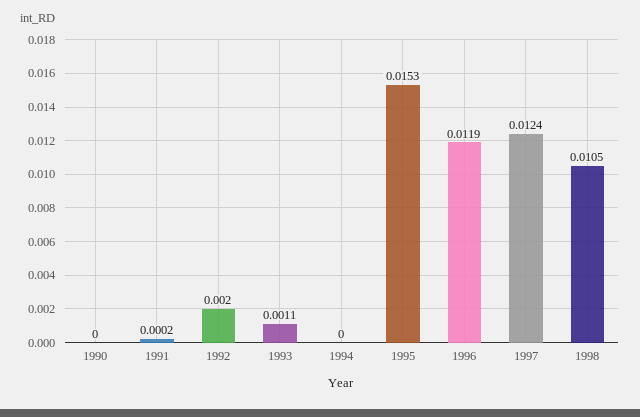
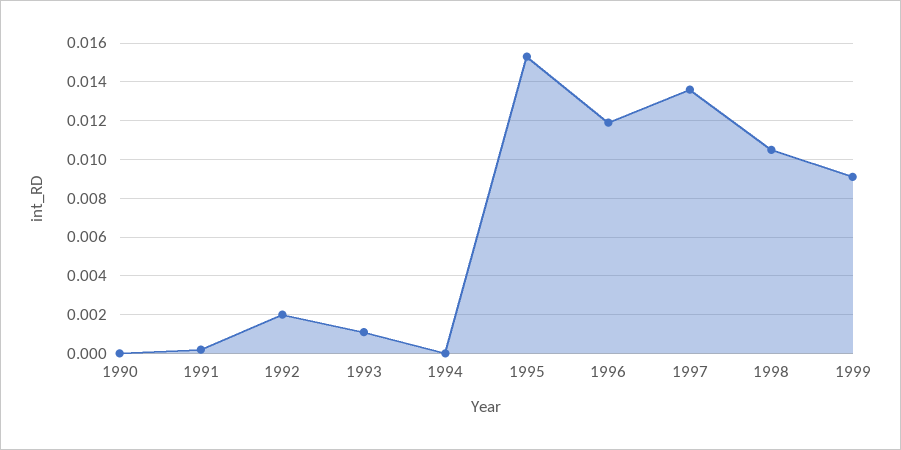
1997: 0.0124 -> 0.0135
1999: none -> 0.009

